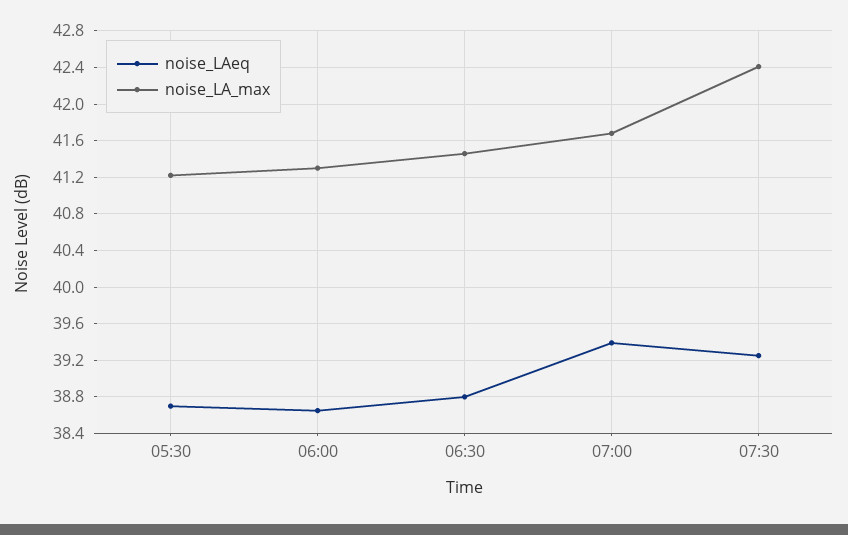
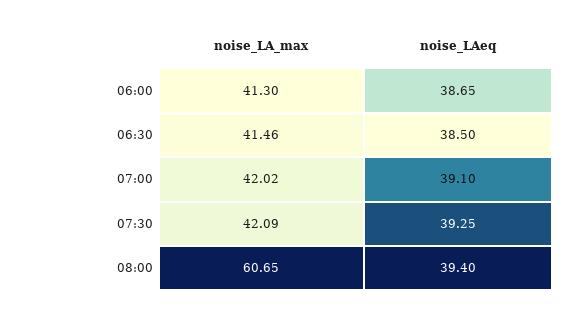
noise_LAeq, 05:30: 38.7 -> none
noise_LA_max, 05:30: 41.2 -> none
noise_LAeq, 06:30: 38.8 -> 38.5
noise_LAeq, 07:00: 39.4 -> 39.1
noise_LA_max, 07:00: 41.7 -> 42.02
noise_LA_max, 07:30: 42.4 -> 42.09
noise_LA_max, 08:00: none -> 60.65
noise_LAeq, 08:00: none -> 39.4

